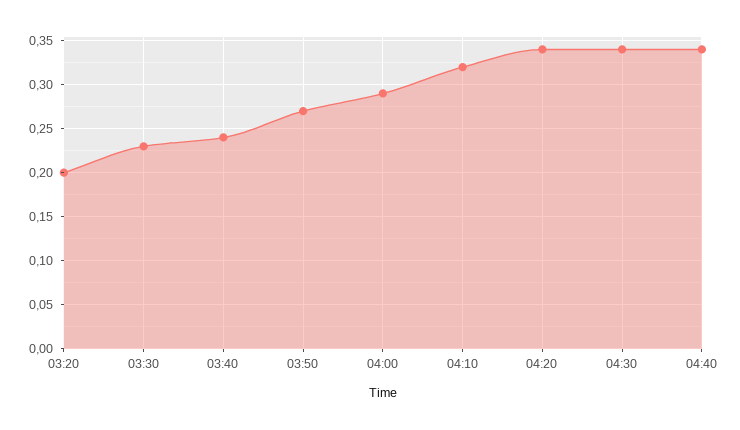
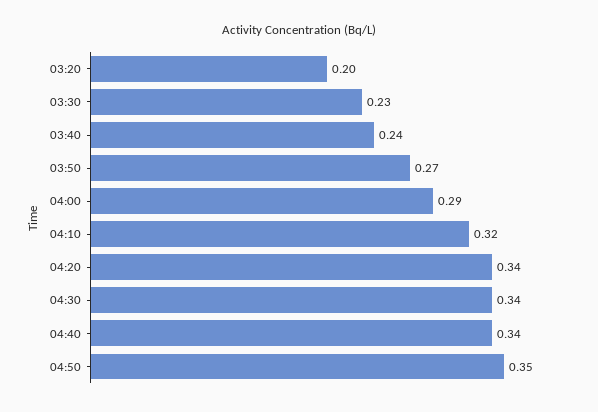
04:50: none -> 0.35

